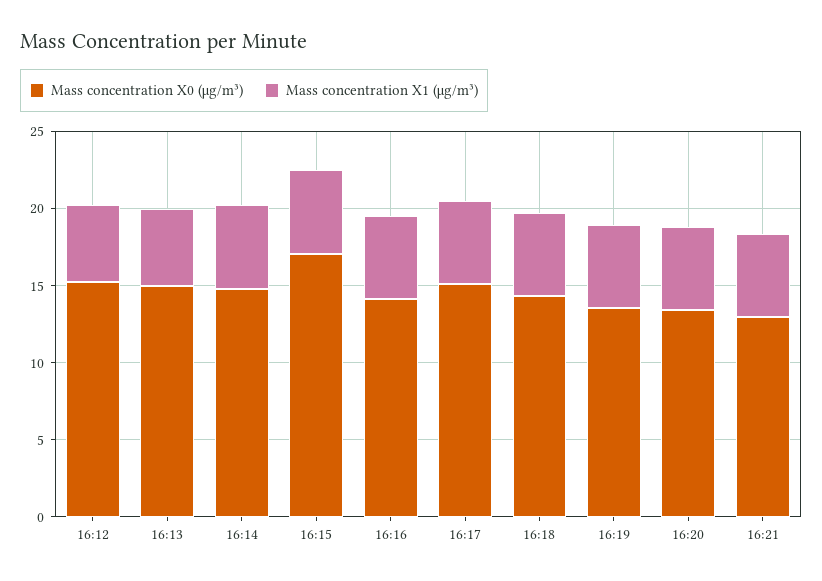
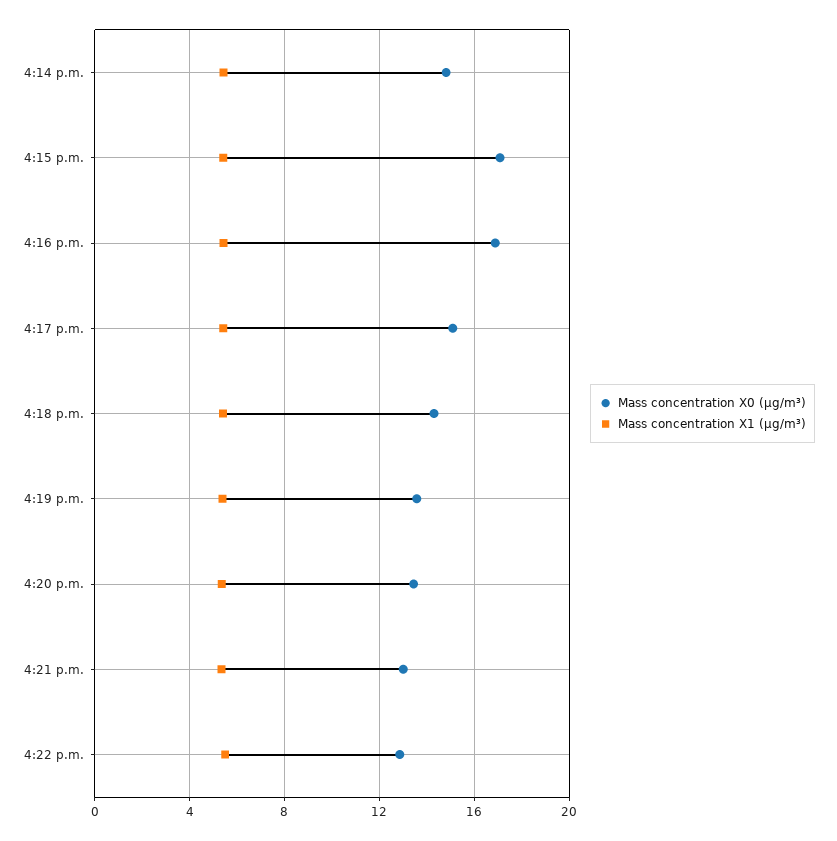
Mass concentration X0 (μg/m³), 16:12: 15 -> none
Mass concentration X1 (μg/m³), 16:12: 5 -> none
Mass concentration X0 (μg/m³), 16:13: 15 -> none
Mass concentration X1 (μg/m³), 16:13: 5 -> none
Mass concentration X0 (μg/m³), 16:16: 14 -> 17
Mass concentration X0 (μg/m³), 4:22 p.m.: none -> 13
Mass concentration X1 (μg/m³), 4:22 p.m.: none -> 5.5

